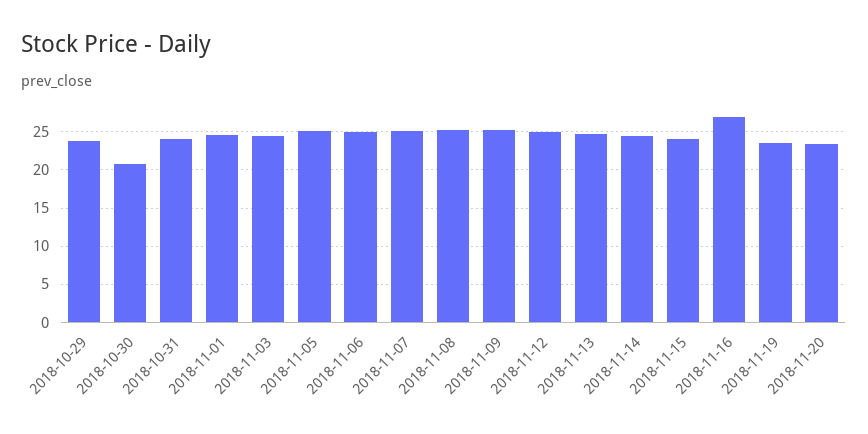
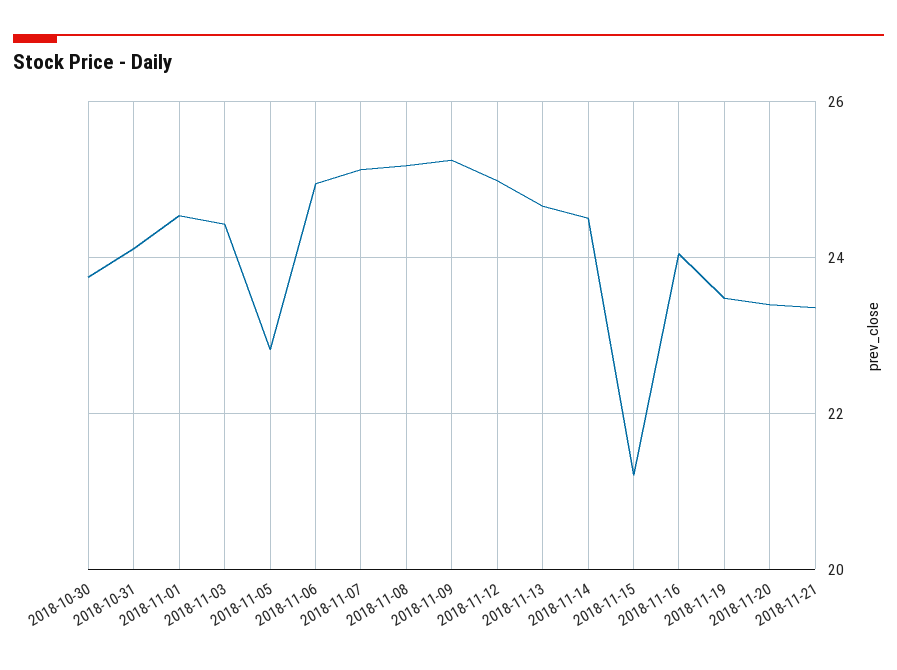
2018-10-29: 24 -> none
2018-10-30: 21 -> 23.8
2018-11-05: 25 -> 22.8
2018-11-15: 24 -> 21.2
2018-11-16: 27 -> 24
2018-11-21: none -> 23.4

